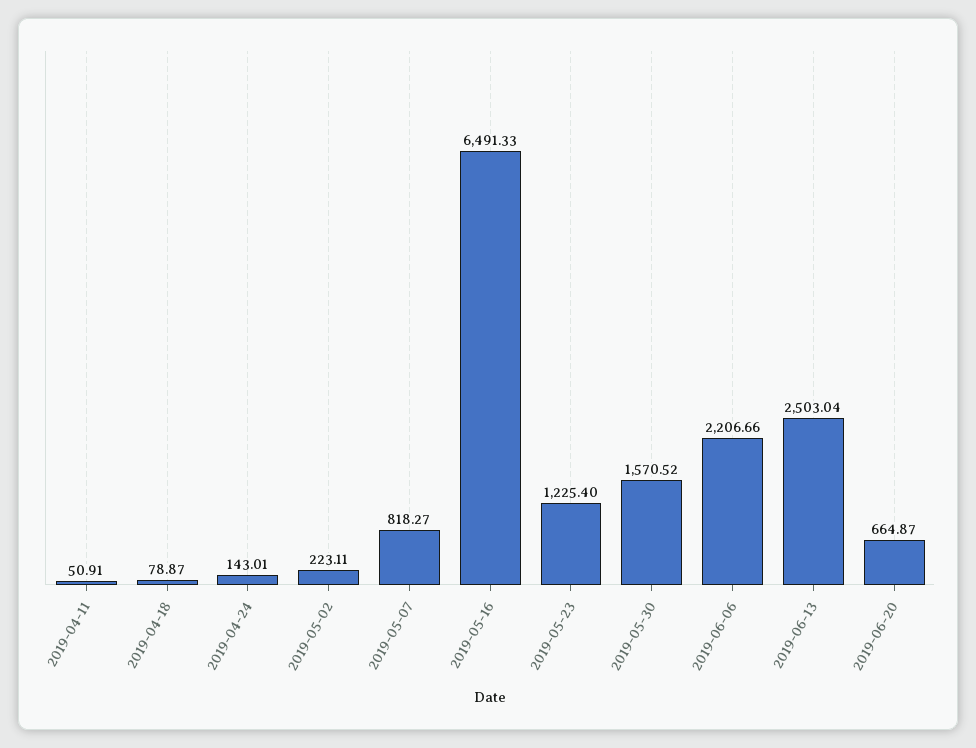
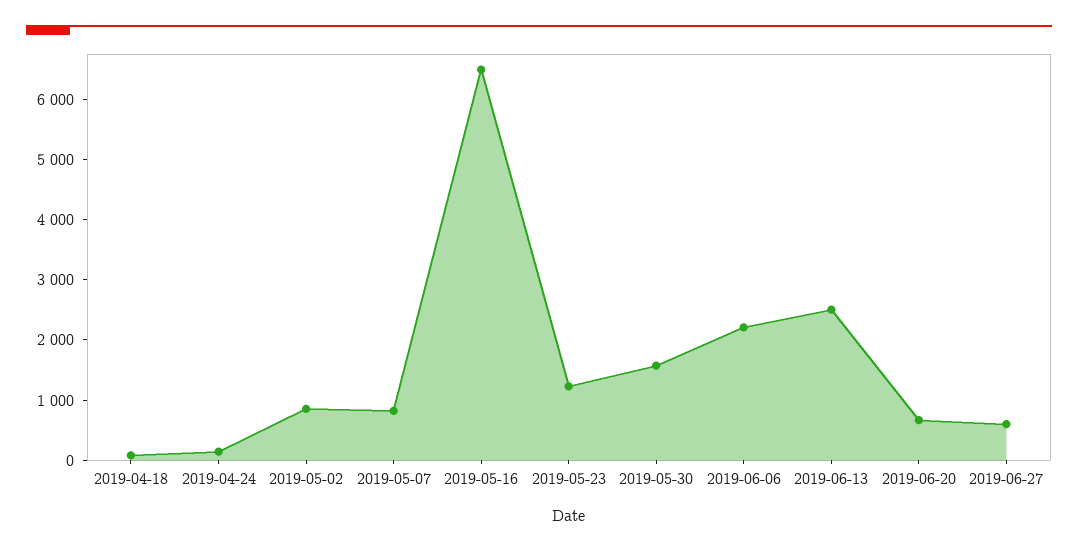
2019-04-11: 50.91 -> none
2019-05-02: 223.11 -> 800
2019-06-27: none -> 600

